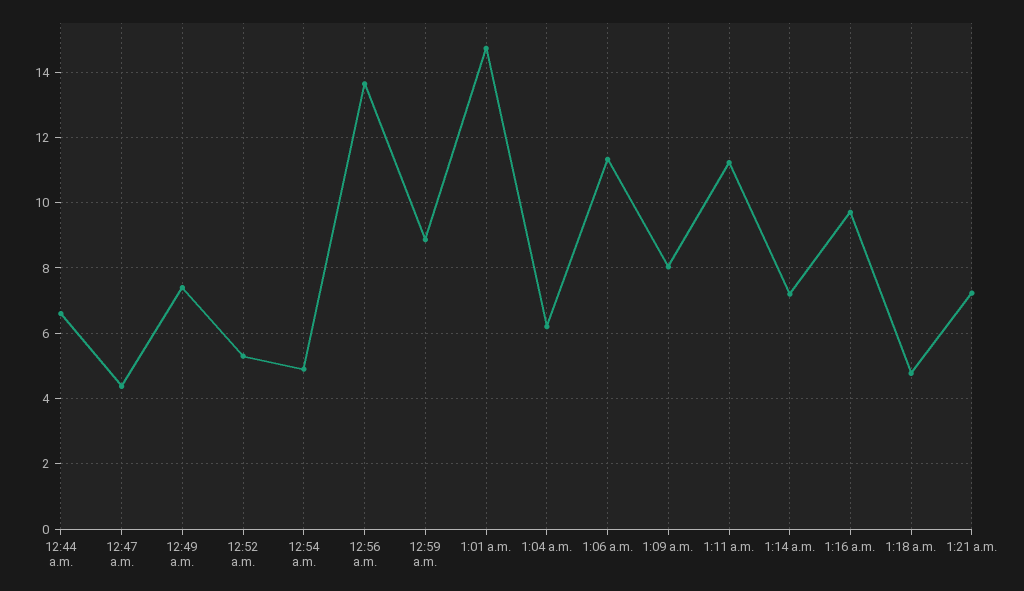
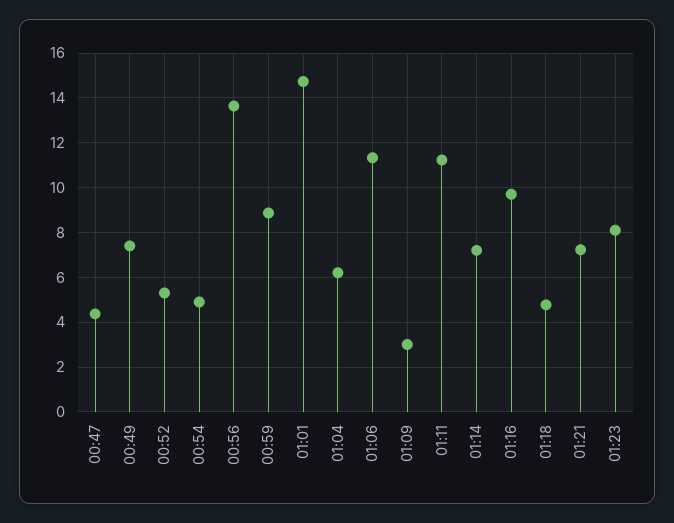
12:44 a.m.: 6.6 -> none
1:09 a.m.: 8 -> 3
01:23: none -> 8

